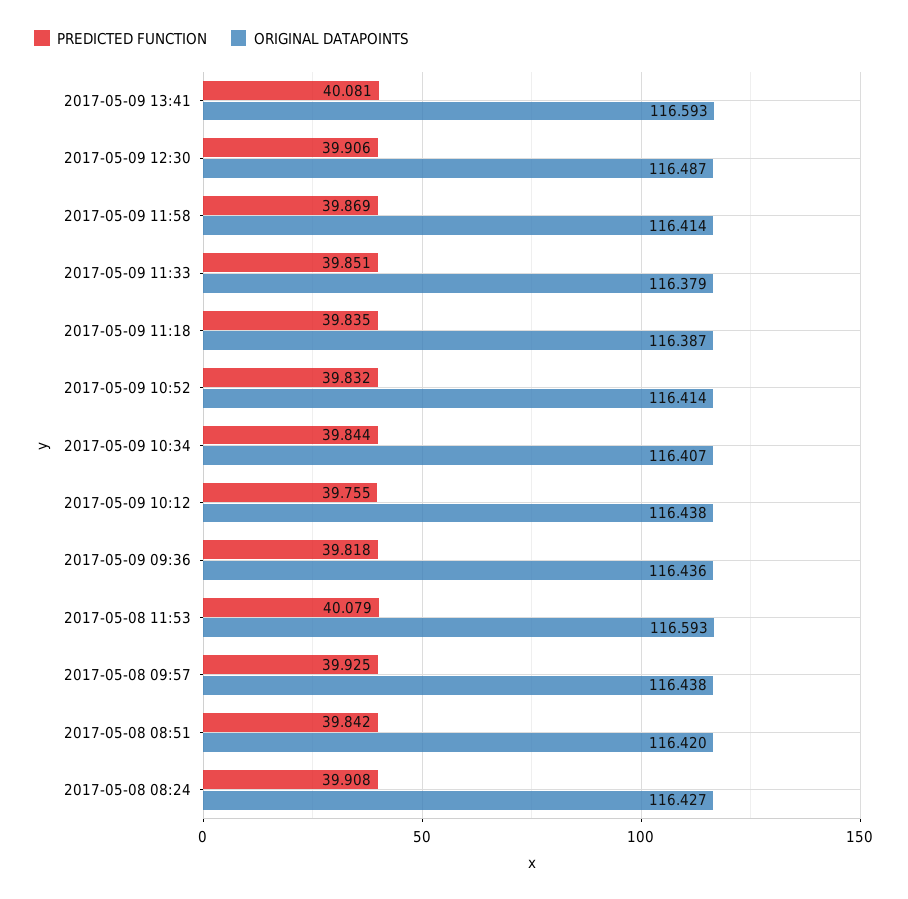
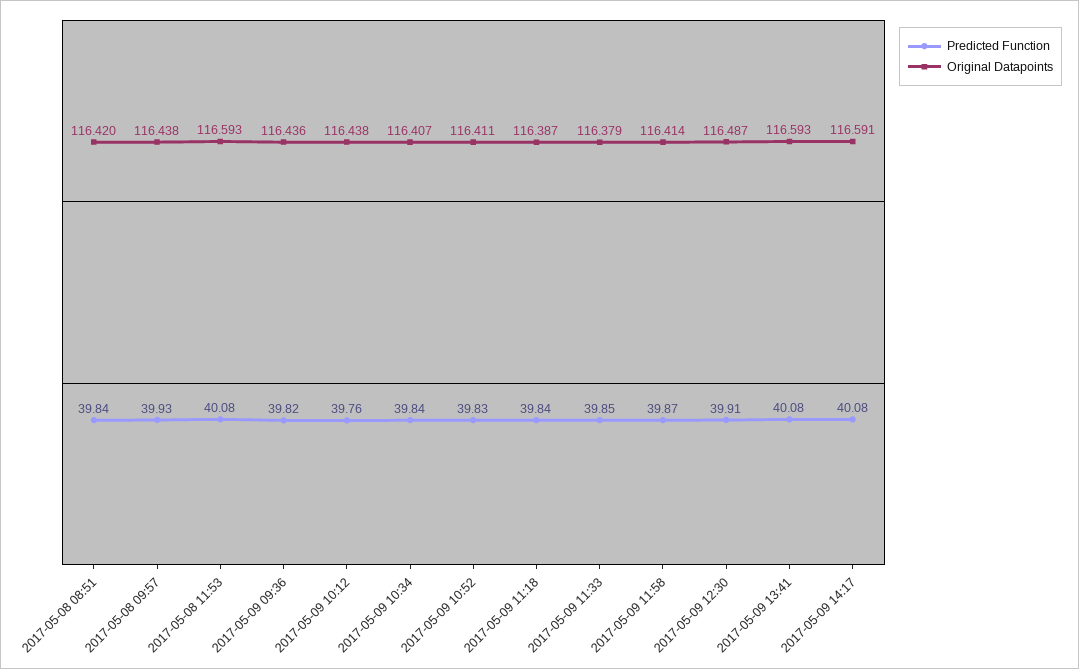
ORIGINAL DATAPOINTS, 2017-05-09 10:52: 116.414 -> 116.411
PREDICTED FUNCTION, 2017-05-08 08:24: 39.908 -> none
ORIGINAL DATAPOINTS, 2017-05-08 08:24: 116.427 -> none
PREDICTED FUNCTION, 2017-05-09 14:17: none -> 40.08
ORIGINAL DATAPOINTS, 2017-05-09 14:17: none -> 116.591

